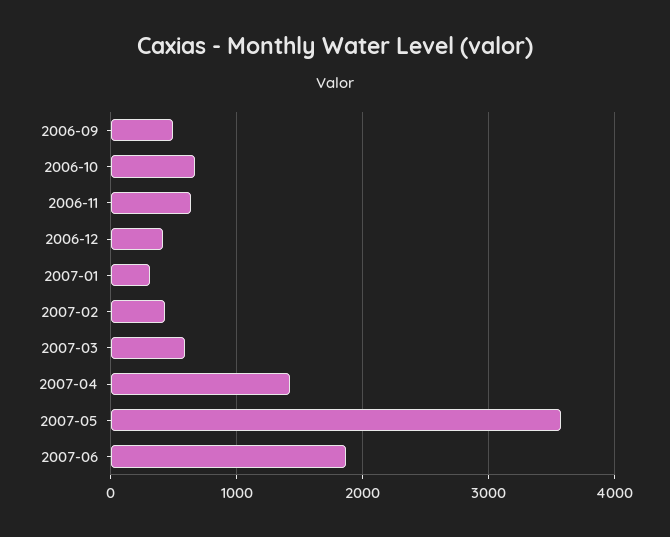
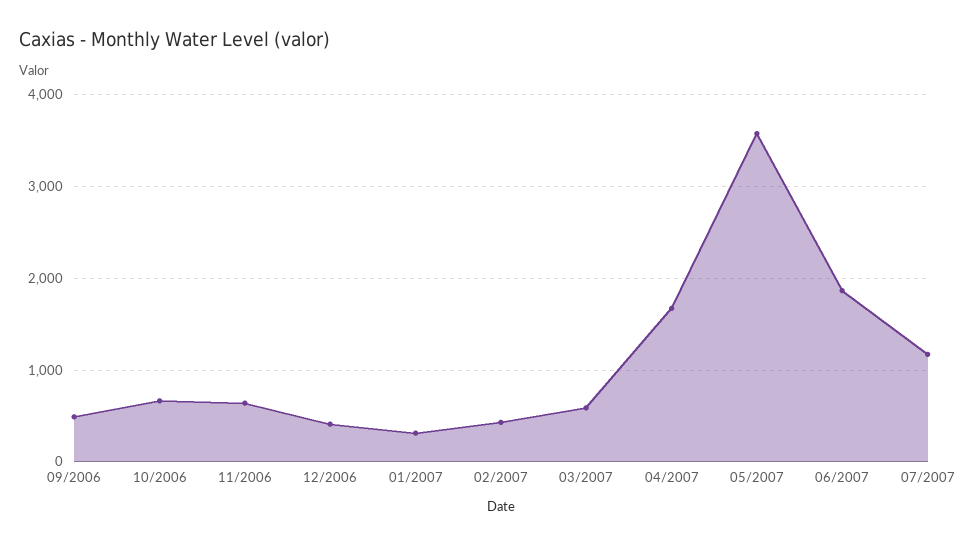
2007-04: 1400 -> 1700
07/2007: none -> 1200

